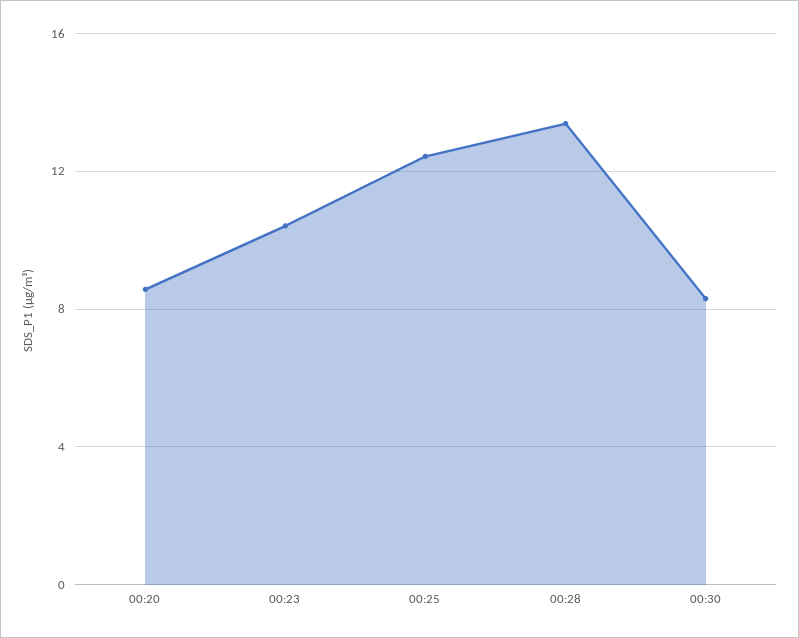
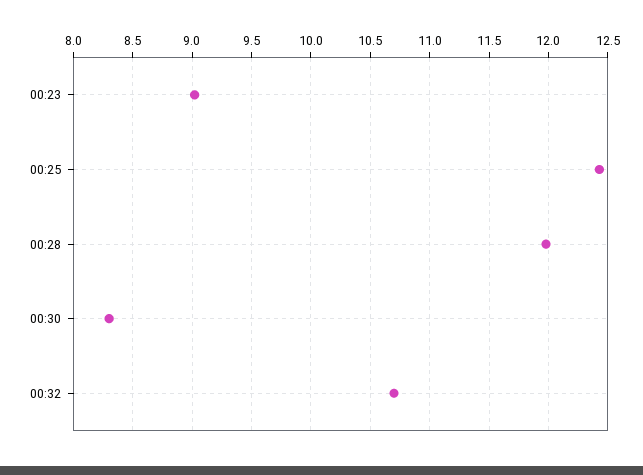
00:20: 8.5 -> none
00:23: 10.5 -> 9
00:28: 13.5 -> 12
00:32: none -> 10.7

